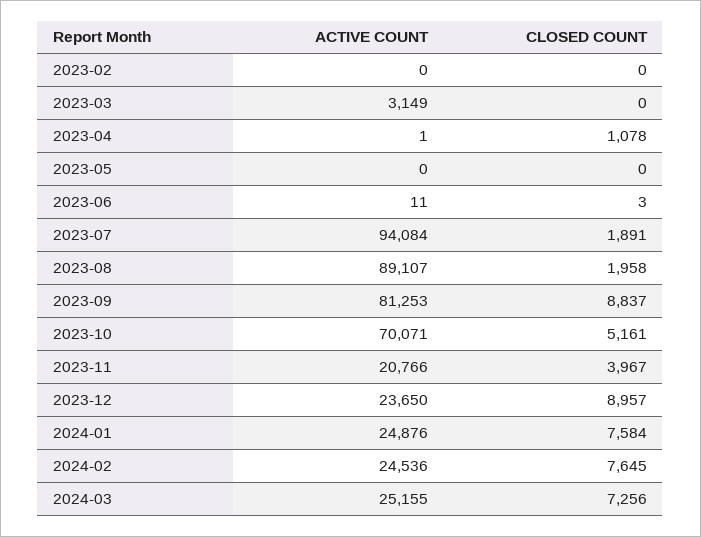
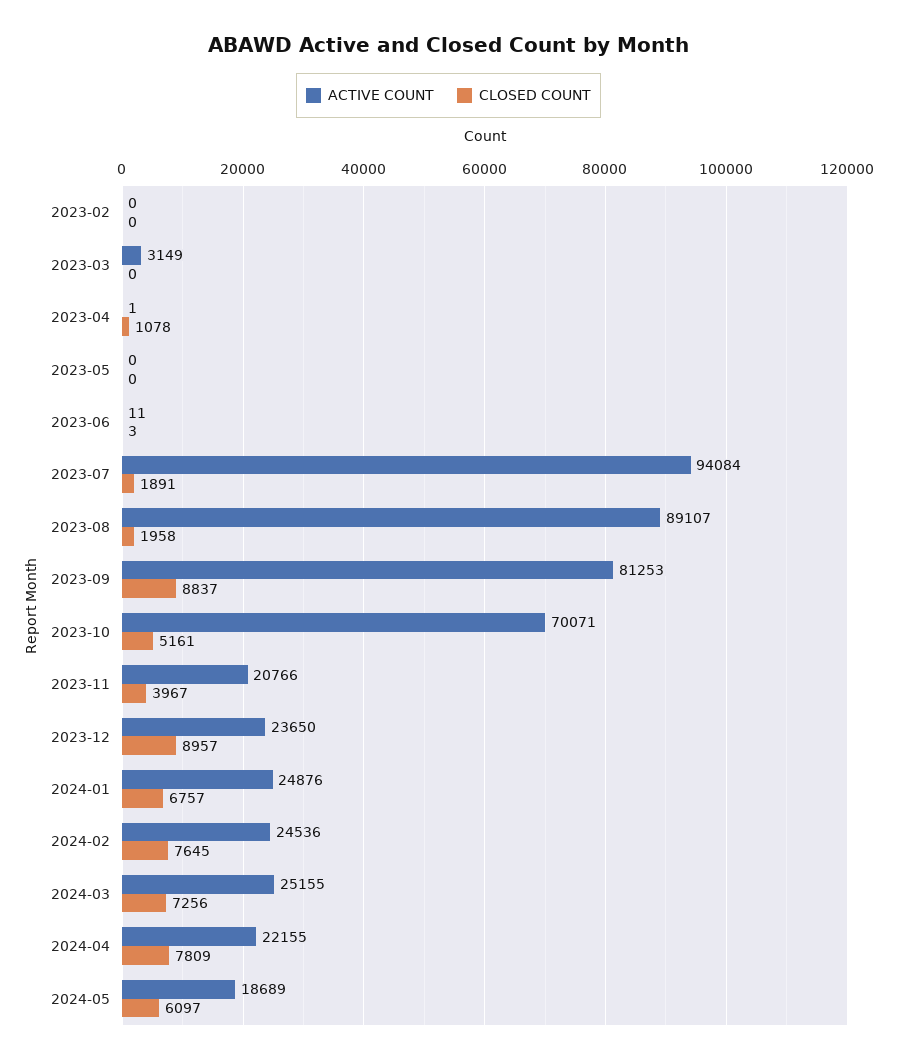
CLOSED COUNT, 2024-01: 7584 -> 6757
ACTIVE COUNT, 2024-04: none -> 22155
CLOSED COUNT, 2024-04: none -> 7809
ACTIVE COUNT, 2024-05: none -> 18689
CLOSED COUNT, 2024-05: none -> 6097

